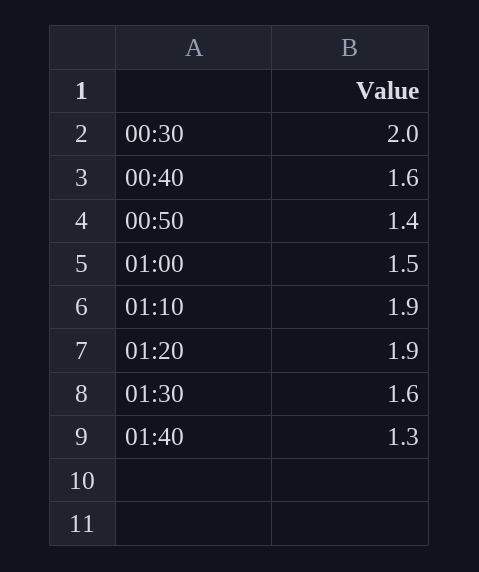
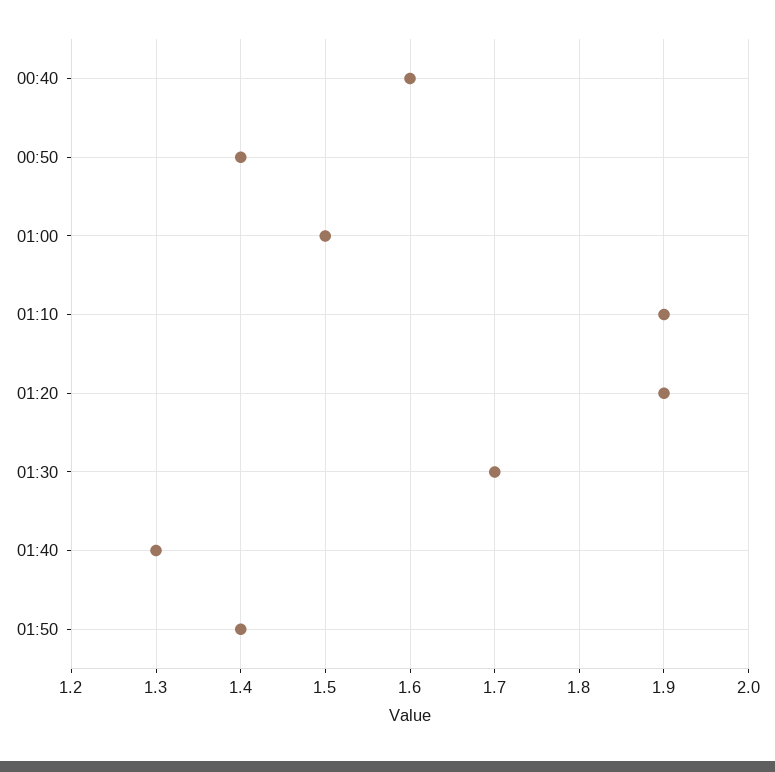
00:30: 2 -> none
01:30: 1.6 -> 1.7
01:50: none -> 1.4

